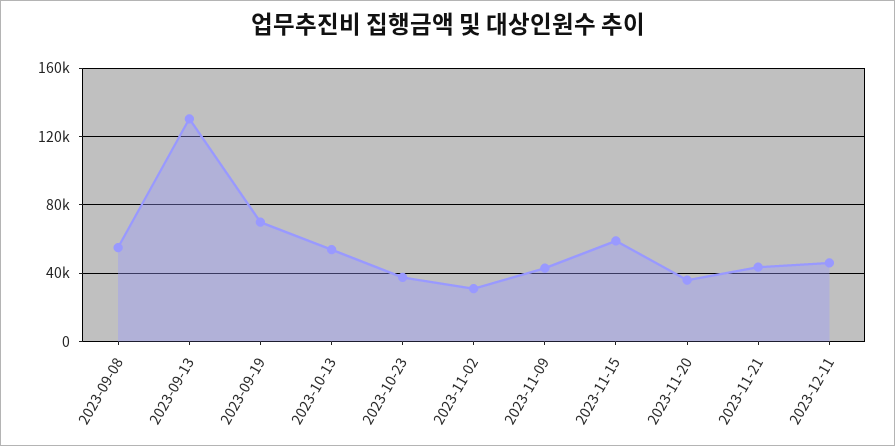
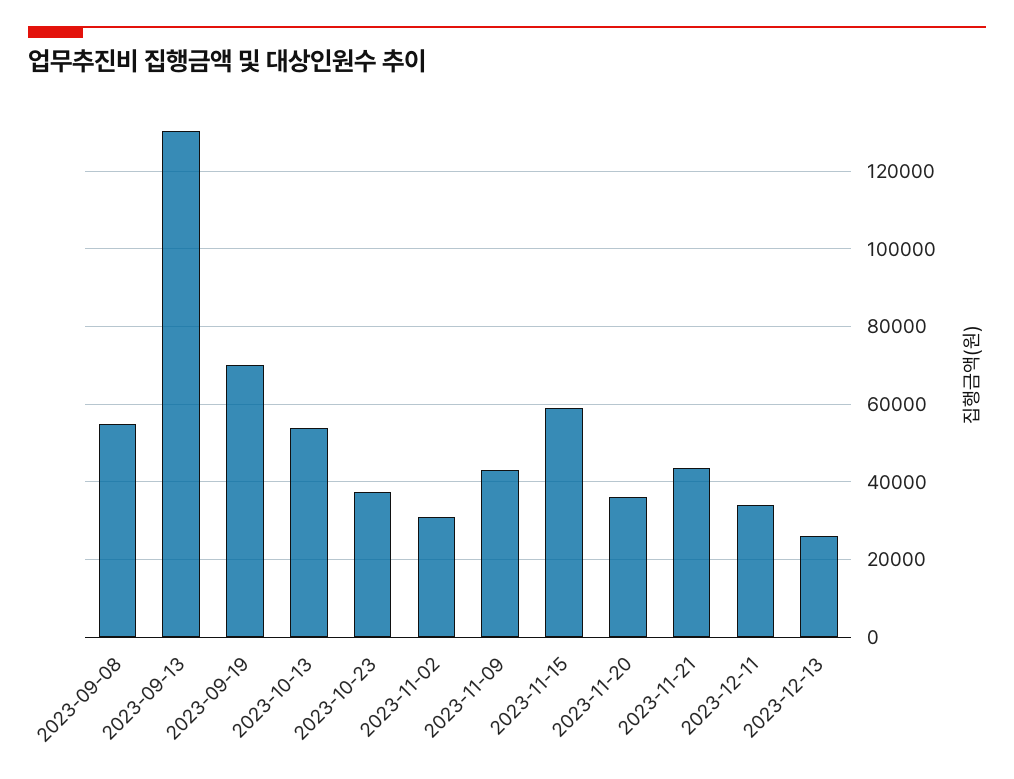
2023-12-11: 45000 -> 34000
2023-12-13: none -> 26000

